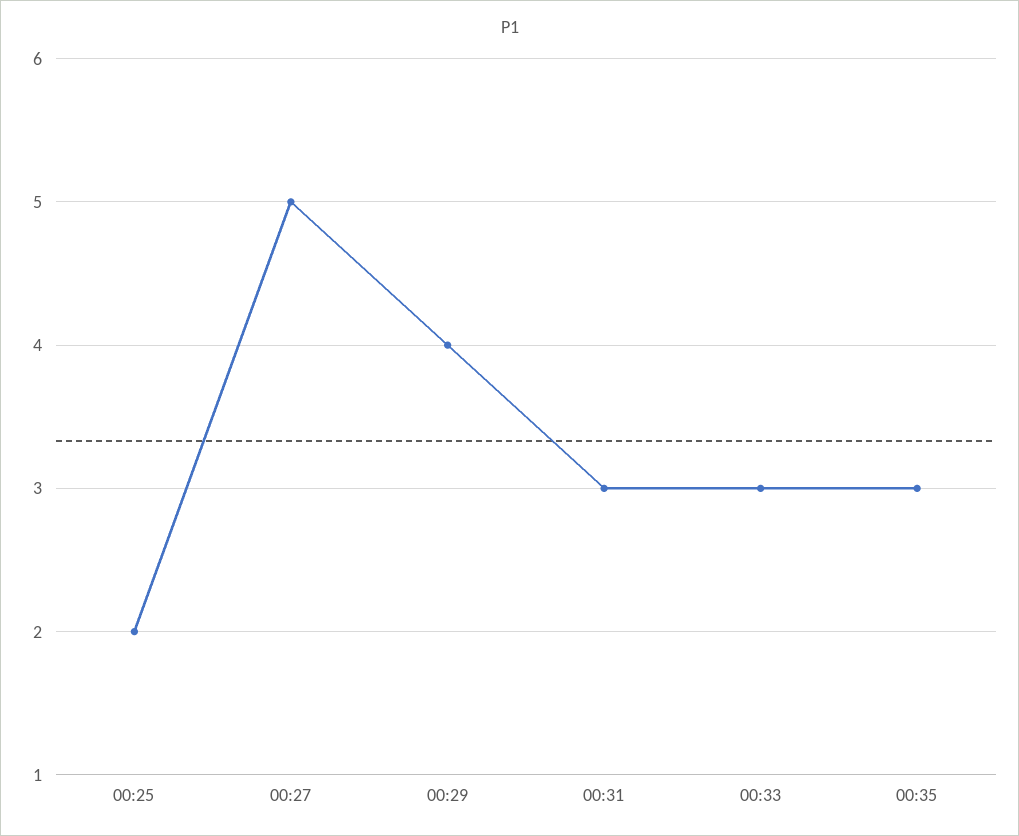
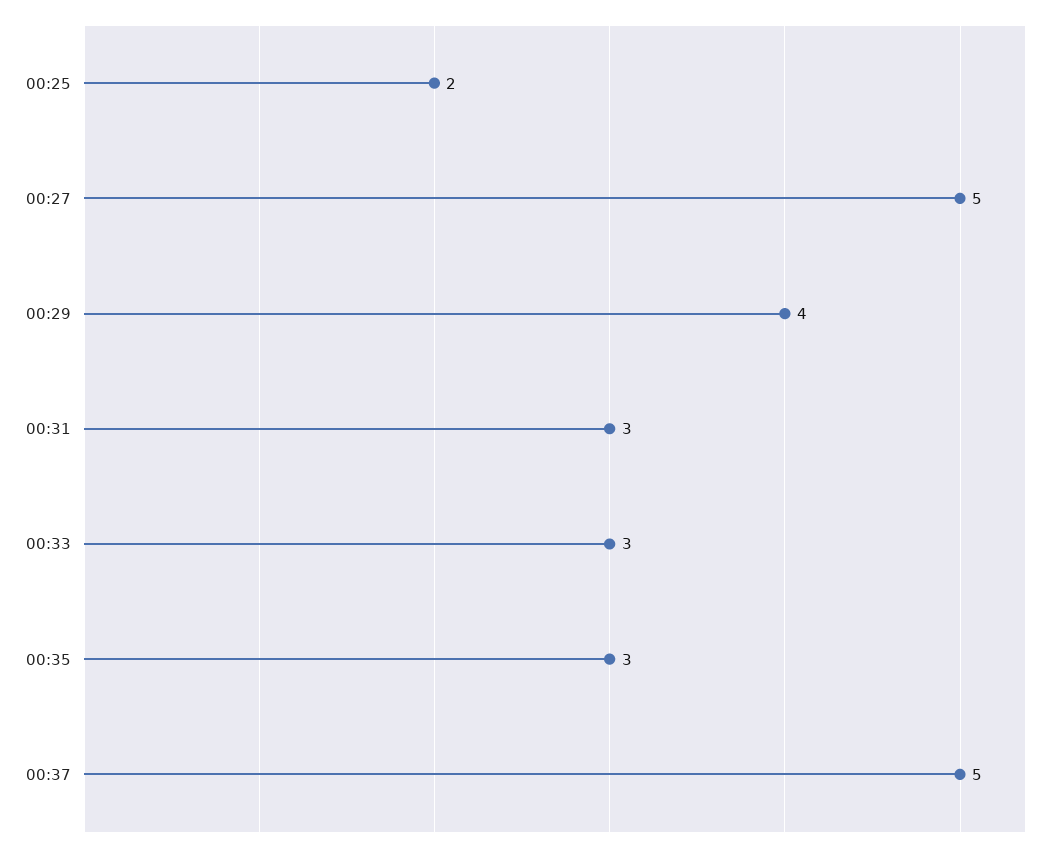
00:37: none -> 5

